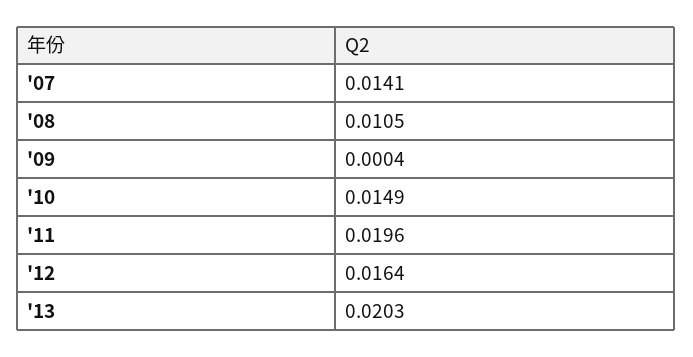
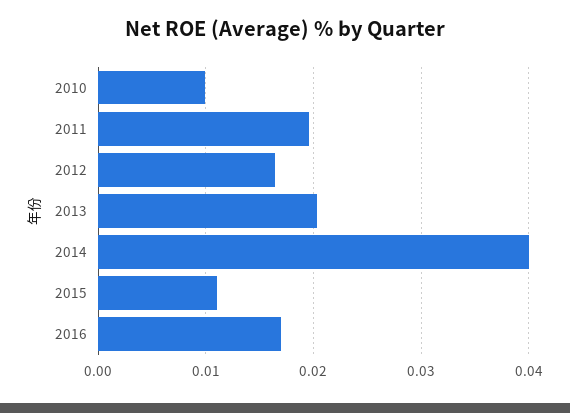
'07: 0.0141 -> none
'08: 0.0105 -> none
'09: 0.0004 -> none
'10: 0.0149 -> 0.01
2014: none -> 0.04
2015: none -> 0.011
2016: none -> 0.017

